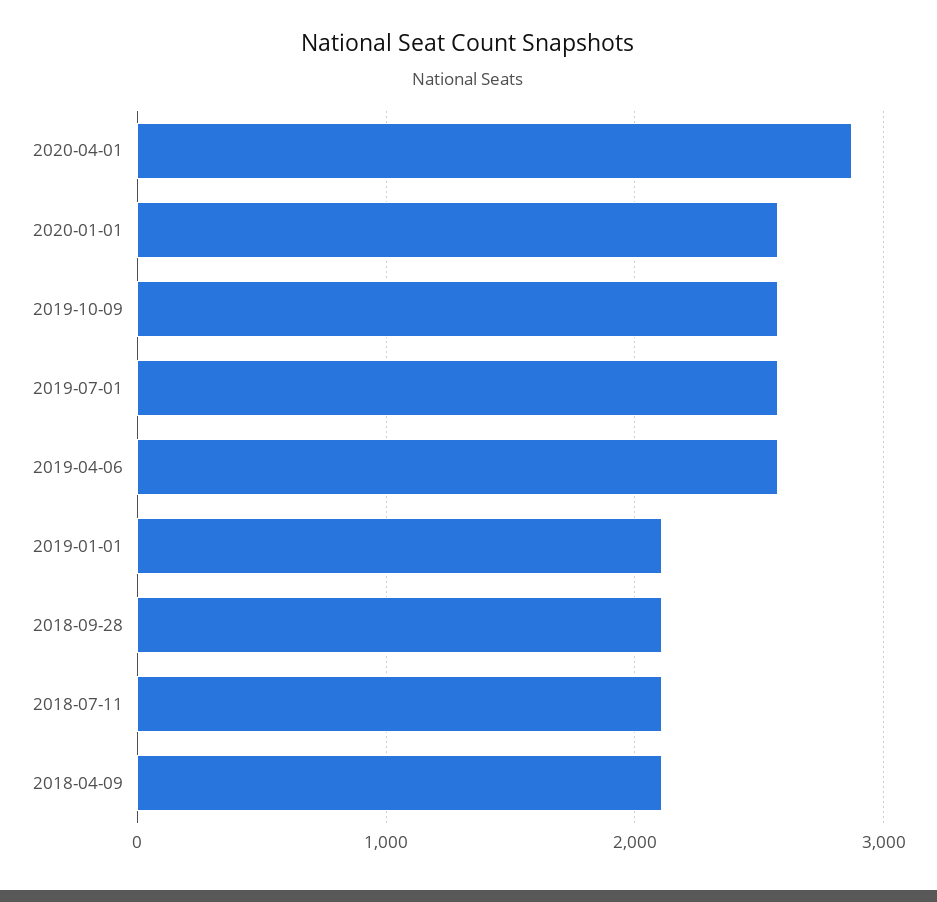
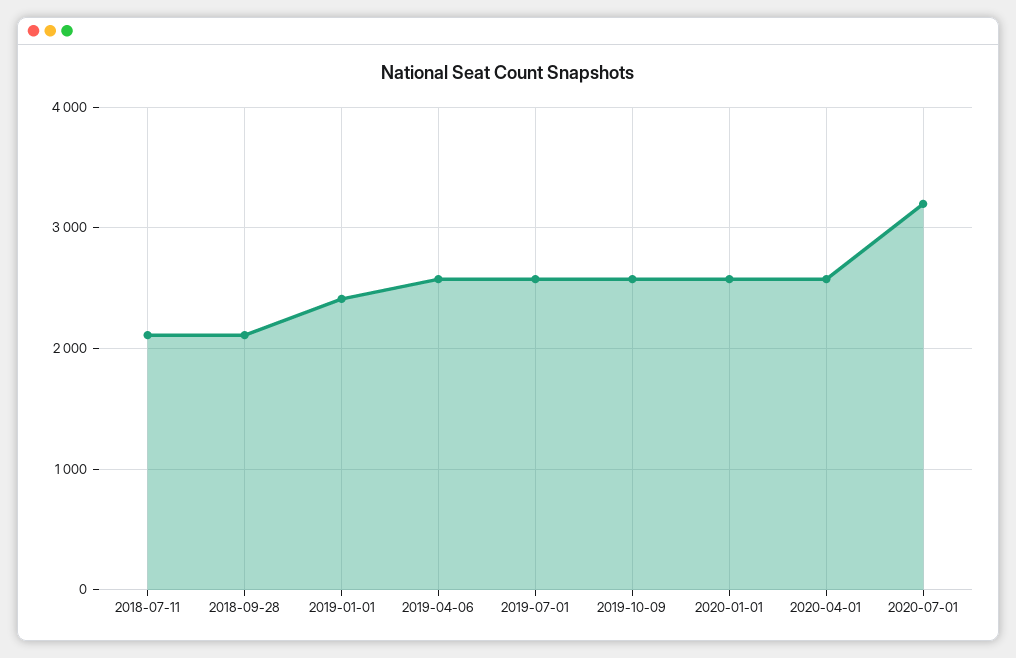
2020-04-01: 2900 -> 2600
2019-01-01: 2100 -> 2400
2018-04-09: 2100 -> none
2020-07-01: none -> 3200

